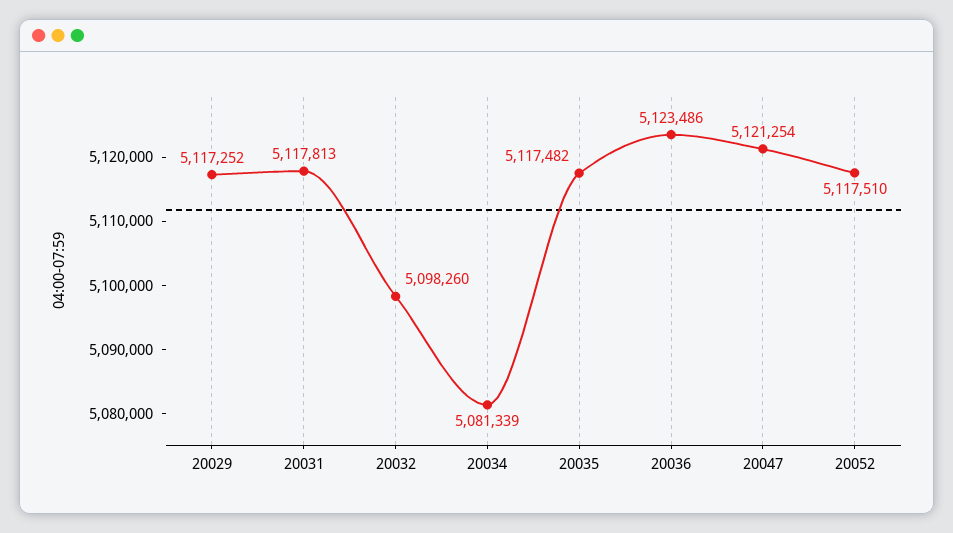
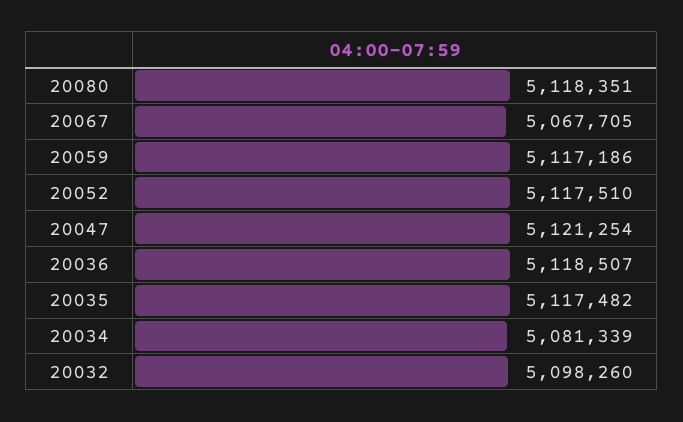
20029: 5117252 -> none
20031: 5117813 -> none
20036: 5123486 -> 5118507
20080: none -> 5118351
20067: none -> 5067705
20059: none -> 5117186

